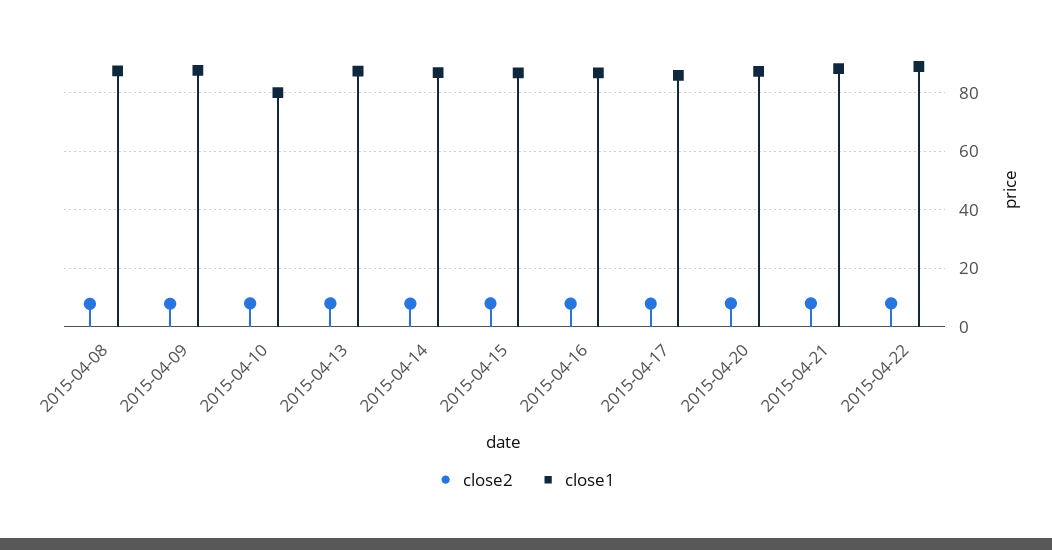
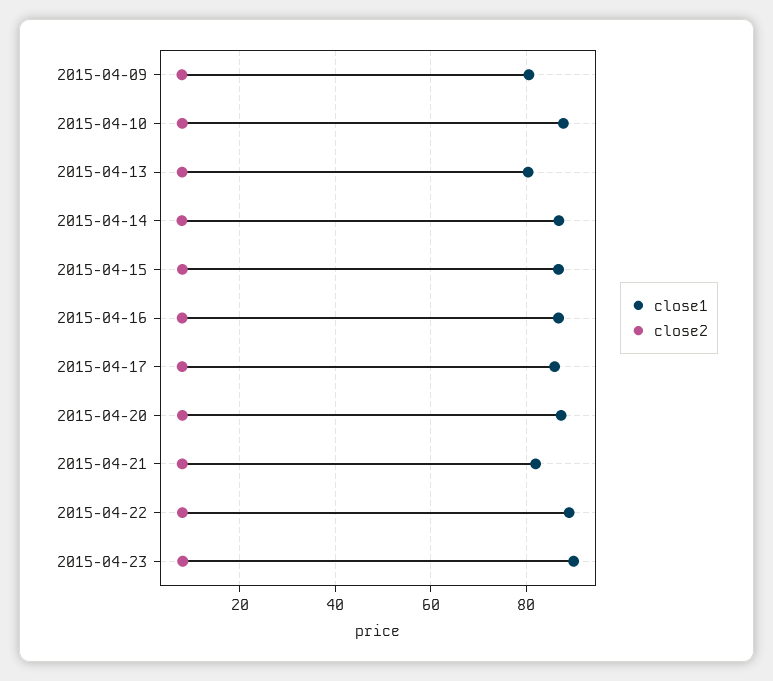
close2, 2015-04-08: 7.5 -> none
close1, 2015-04-08: 87.5 -> none
close1, 2015-04-09: 87.5 -> 80
close1, 2015-04-10: 80 -> 88
close1, 2015-04-13: 87.5 -> 80
close1, 2015-04-21: 87.5 -> 82
close1, 2015-04-23: none -> 90
close2, 2015-04-23: none -> 8

